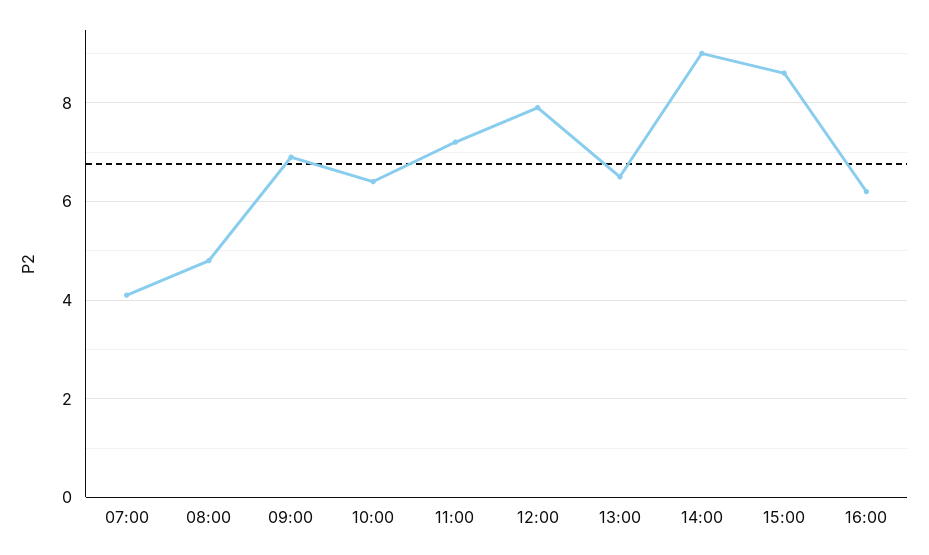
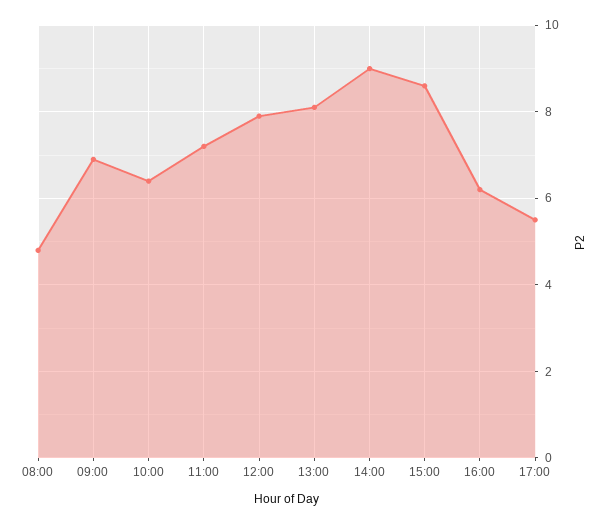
07:00: 4 -> none
13:00: 6.5 -> 8
17:00: none -> 5.5

